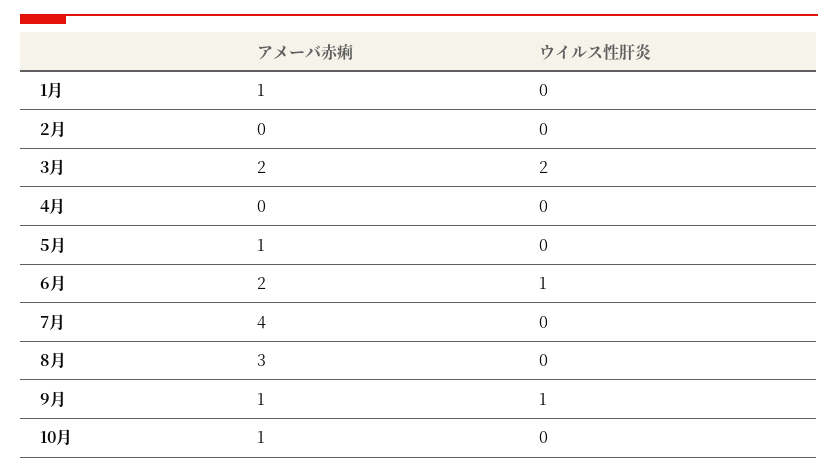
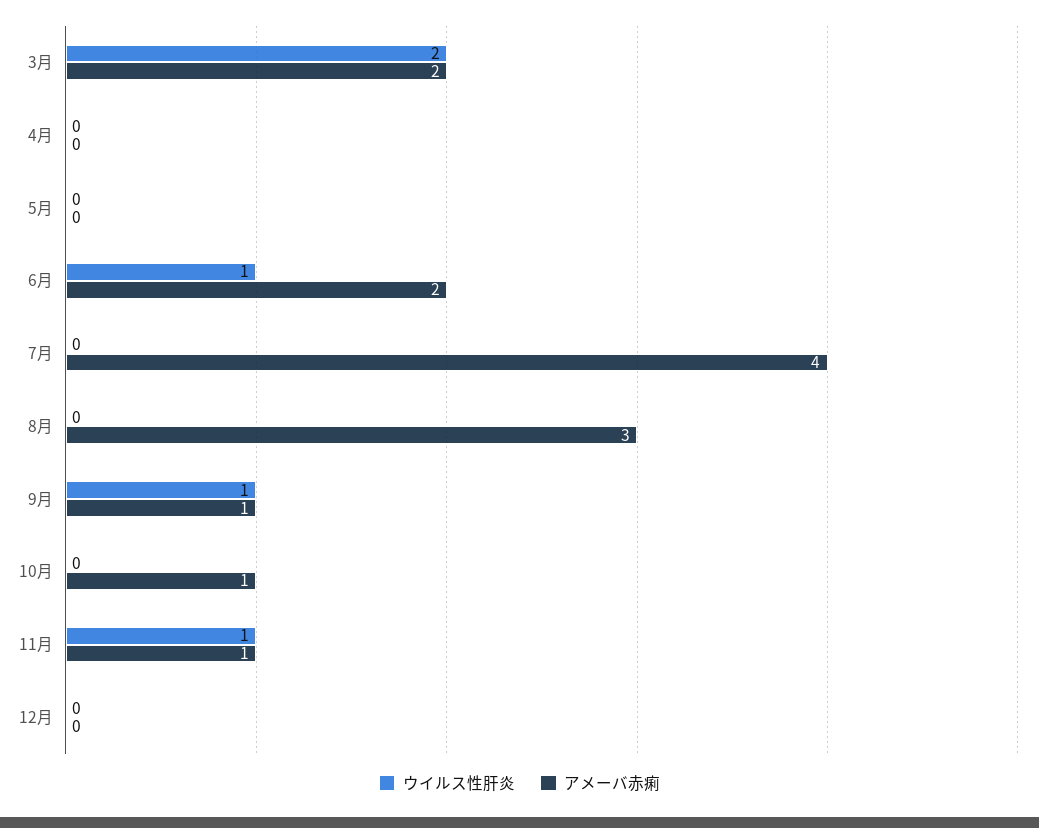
アメーバ赤痢, 1月: 1 -> none
ウイルス性肝炎, 1月: 0 -> none
アメーバ赤痢, 2月: 0 -> none
ウイルス性肝炎, 2月: 0 -> none
アメーバ赤痢, 5月: 1 -> 0
ウイルス性肝炎, 11月: none -> 1
アメーバ赤痢, 11月: none -> 1
ウイルス性肝炎, 12月: none -> 0
アメーバ赤痢, 12月: none -> 0

